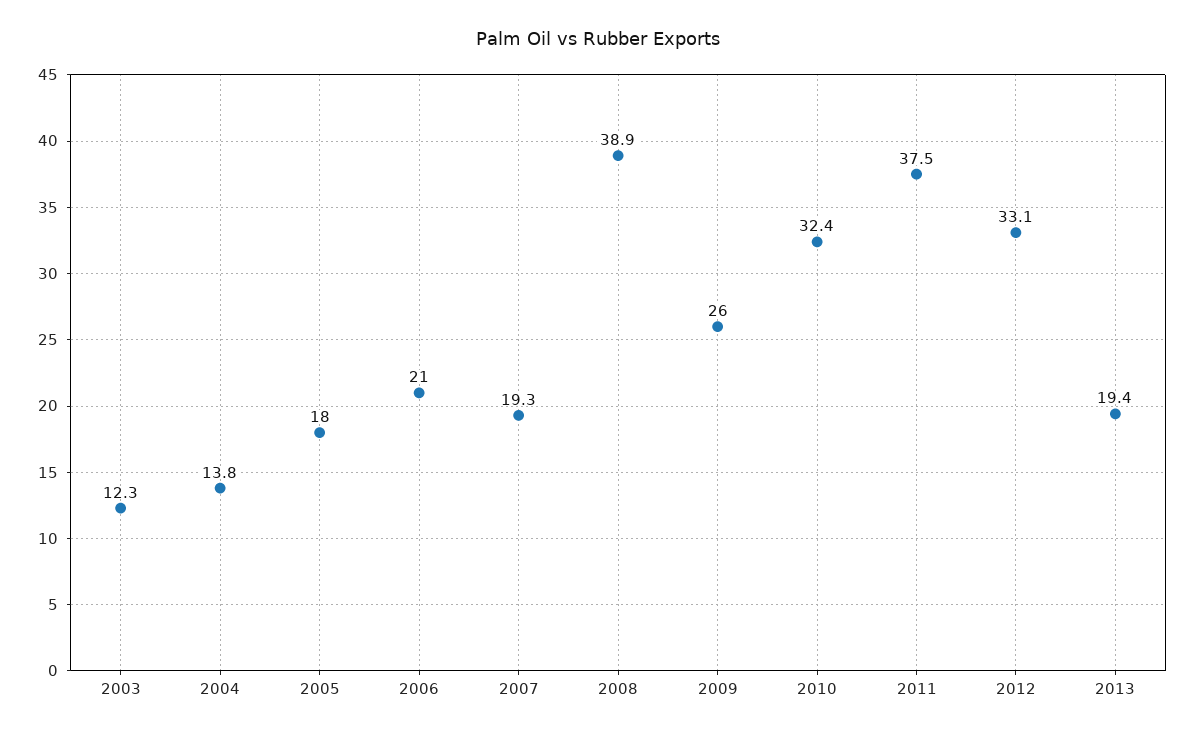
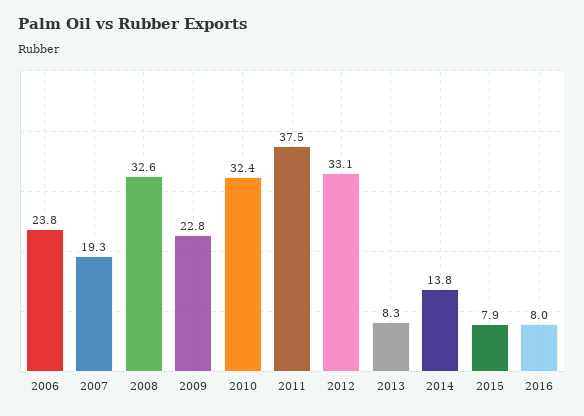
2003: 12.3 -> none
2004: 13.8 -> none
2005: 18 -> none
2006: 21 -> 23.8
2008: 38.9 -> 32.6
2009: 26 -> 22.8
2013: 19.4 -> 8.3
2014: none -> 13.8
2015: none -> 7.9
2016: none -> 8

